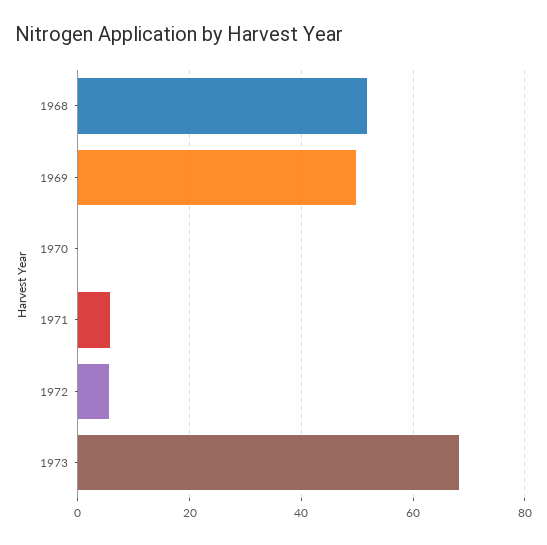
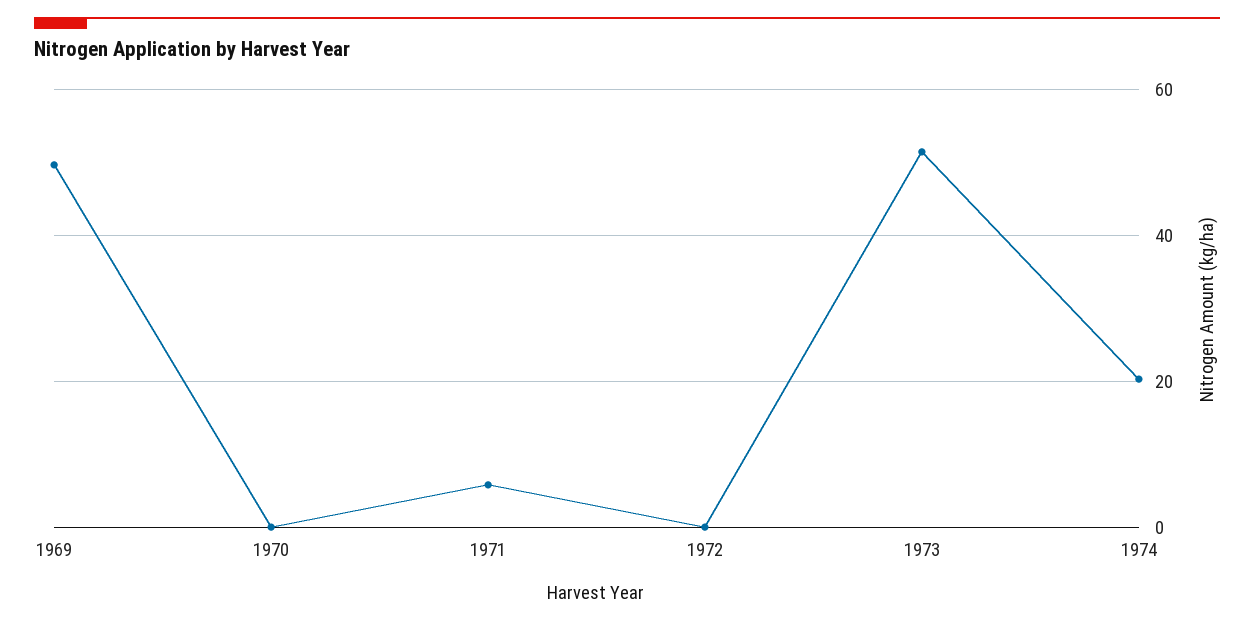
1968: 52 -> none
1972: 6 -> 0
1973: 68 -> 52
1974: none -> 20

